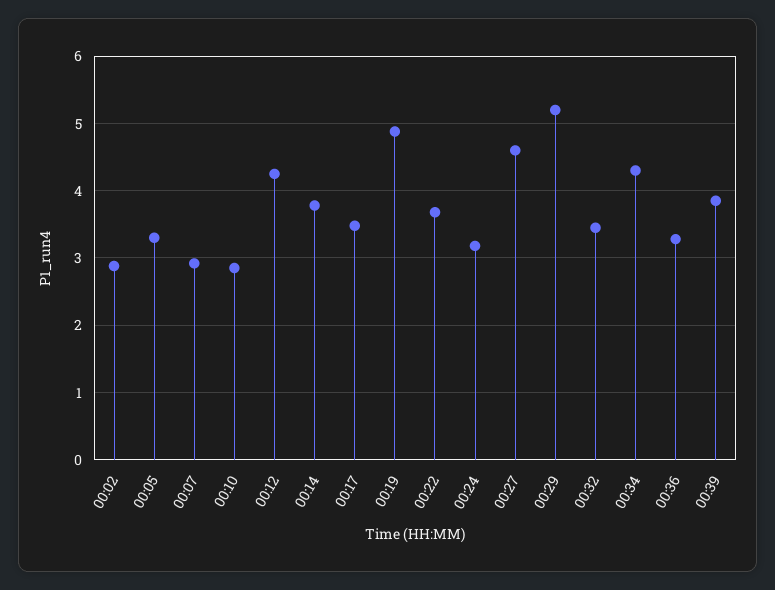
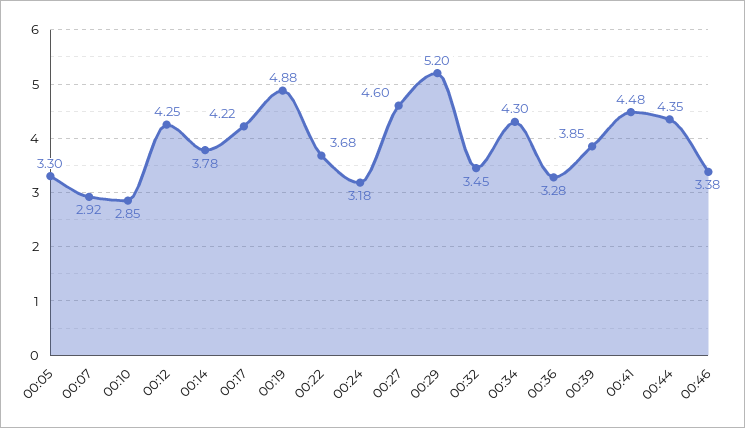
00:02: 2.9 -> none
00:17: 3.5 -> 4.22
00:41: none -> 4.48
00:44: none -> 4.35
00:46: none -> 3.38

